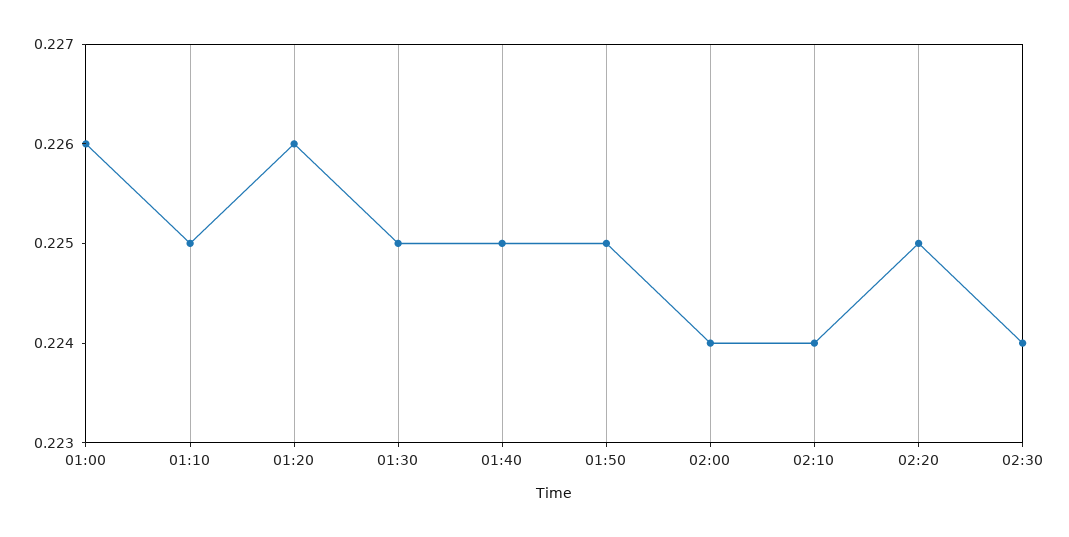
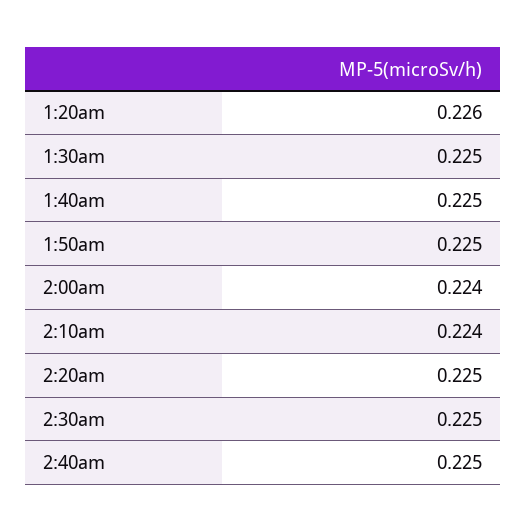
01:00: 0.226 -> none
01:10: 0.225 -> none
02:30: 0.224 -> 0.225
2:40am: none -> 0.225

